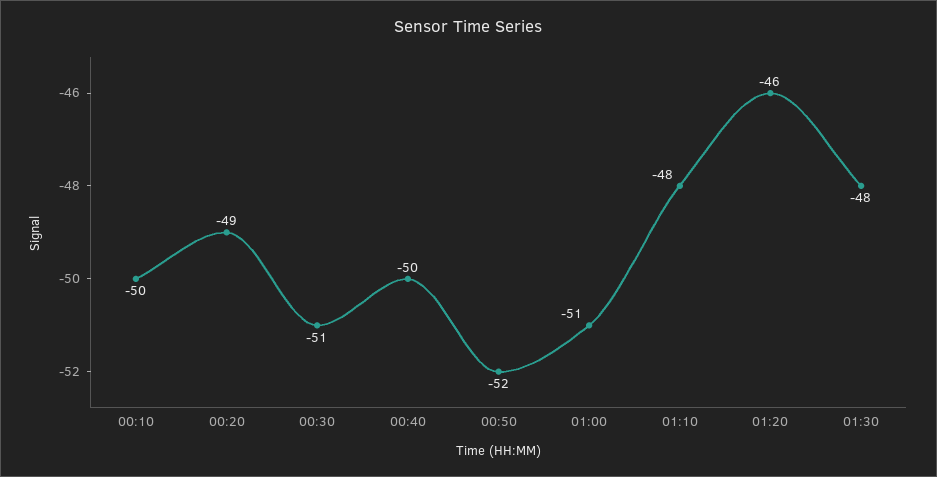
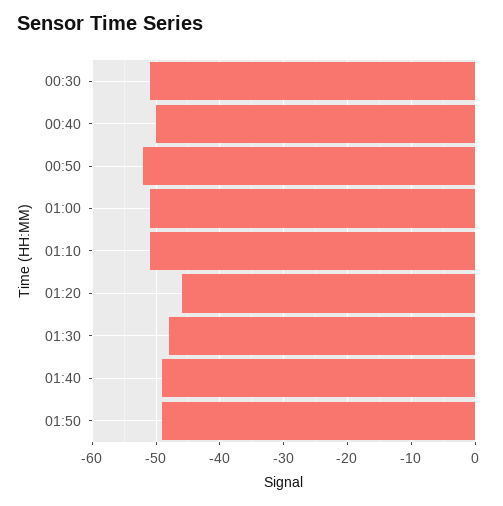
00:10: -50 -> none
00:20: -49 -> none
01:10: -48 -> -51
01:40: none -> -49
01:50: none -> -49

